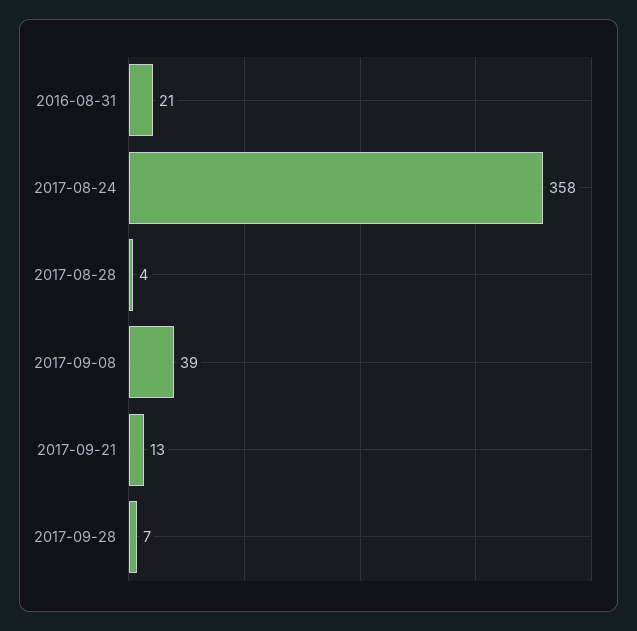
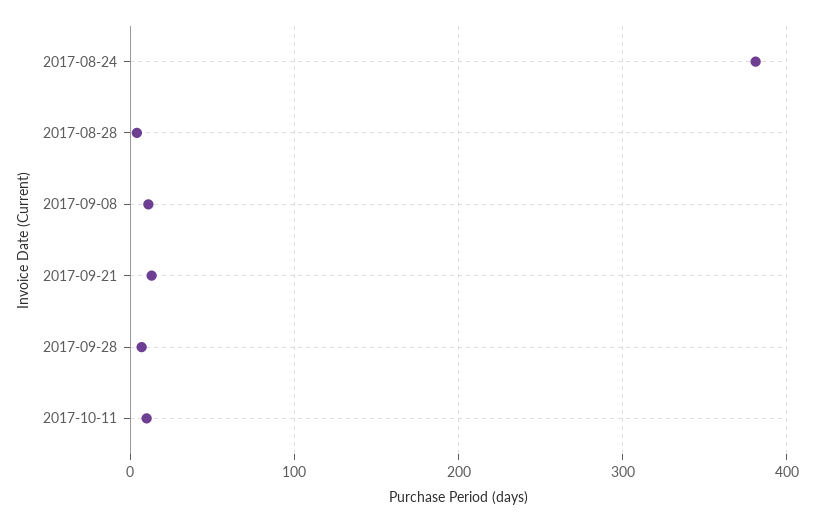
2016-08-31: 21 -> none
2017-08-24: 358 -> 380
2017-09-08: 39 -> 10
2017-10-11: none -> 10

